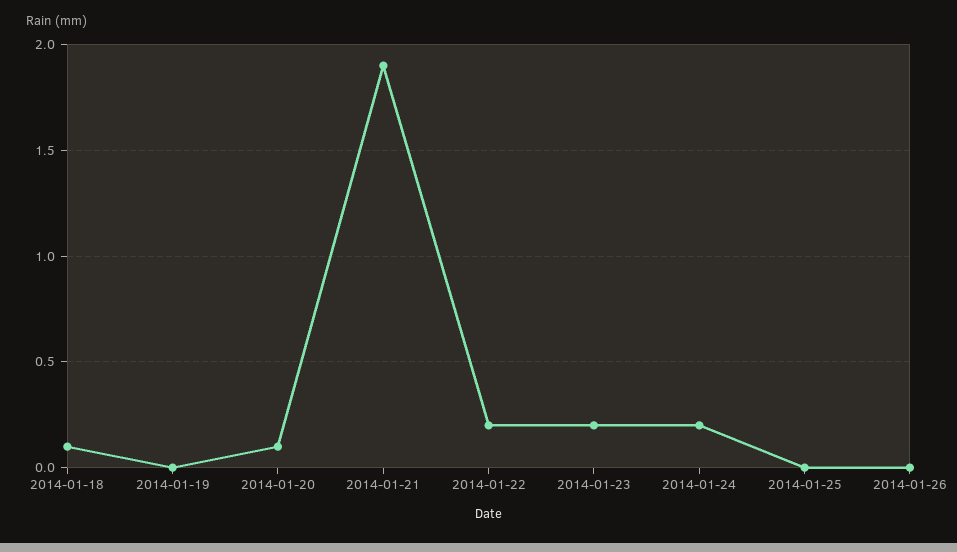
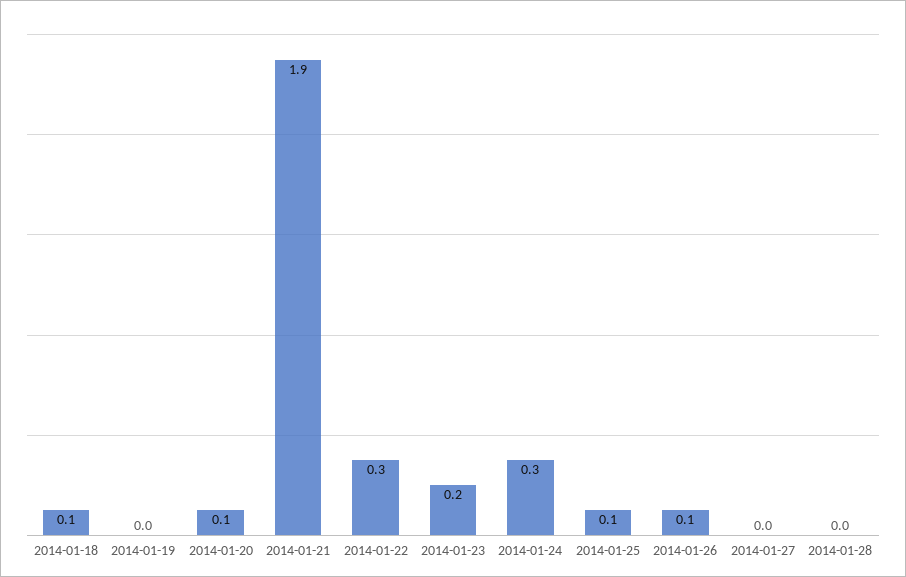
2014-01-22: 0.2 -> 0.3
2014-01-24: 0.2 -> 0.3
2014-01-25: 0 -> 0.1
2014-01-26: 0 -> 0.1
2014-01-27: none -> 0
2014-01-28: none -> 0

